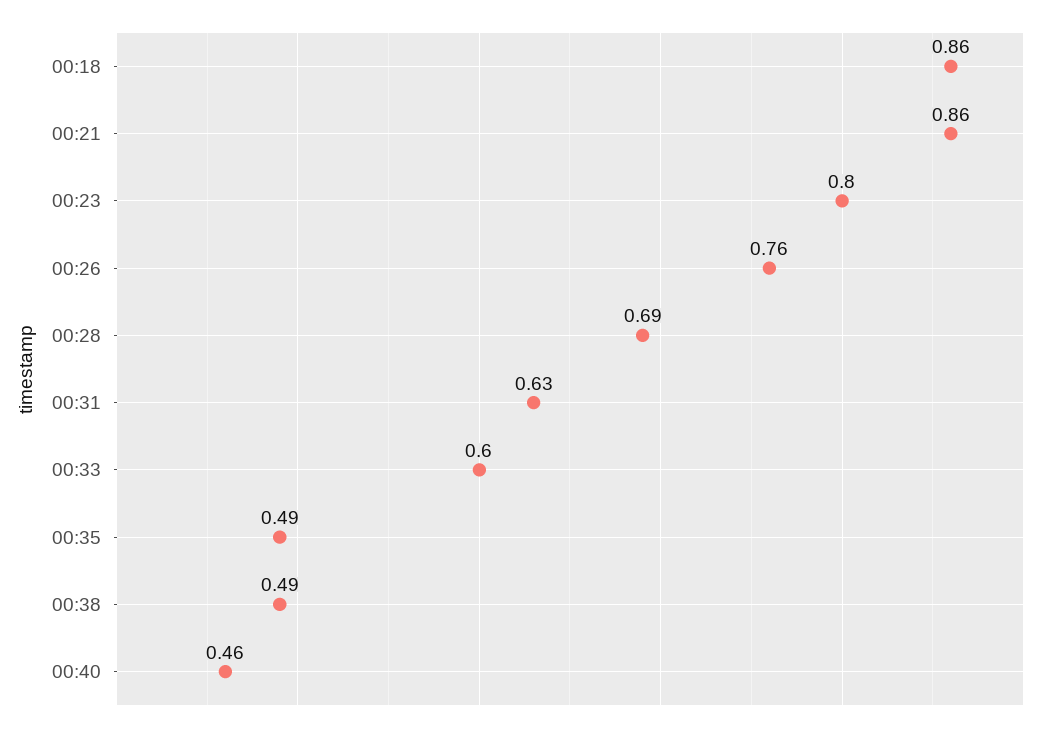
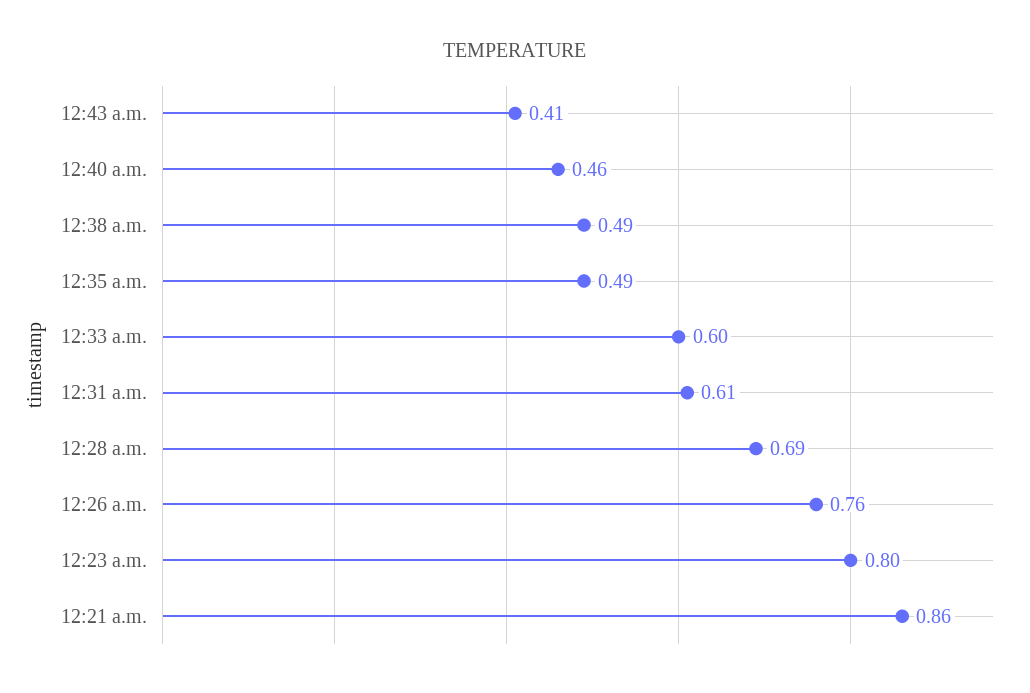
00:18: 0.86 -> none
00:31: 0.63 -> 0.61
12:43 a.m.: none -> 0.41

